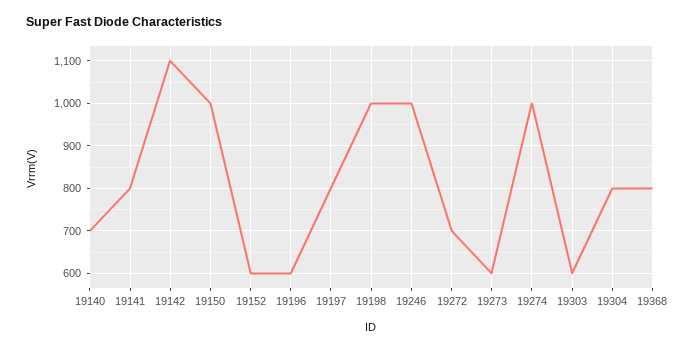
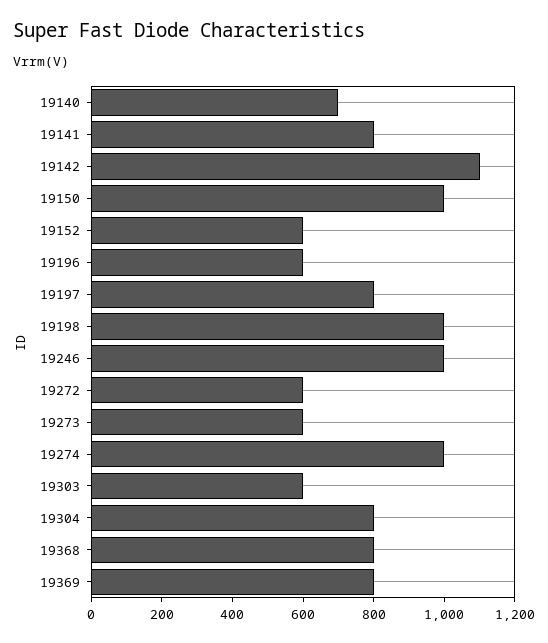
19272: 700 -> 600
19369: none -> 800

